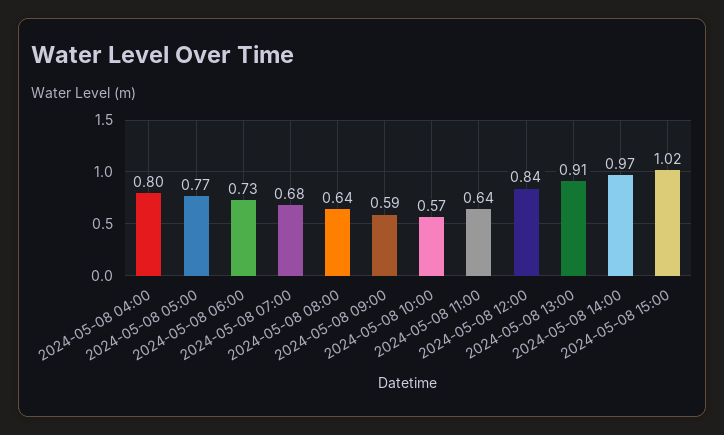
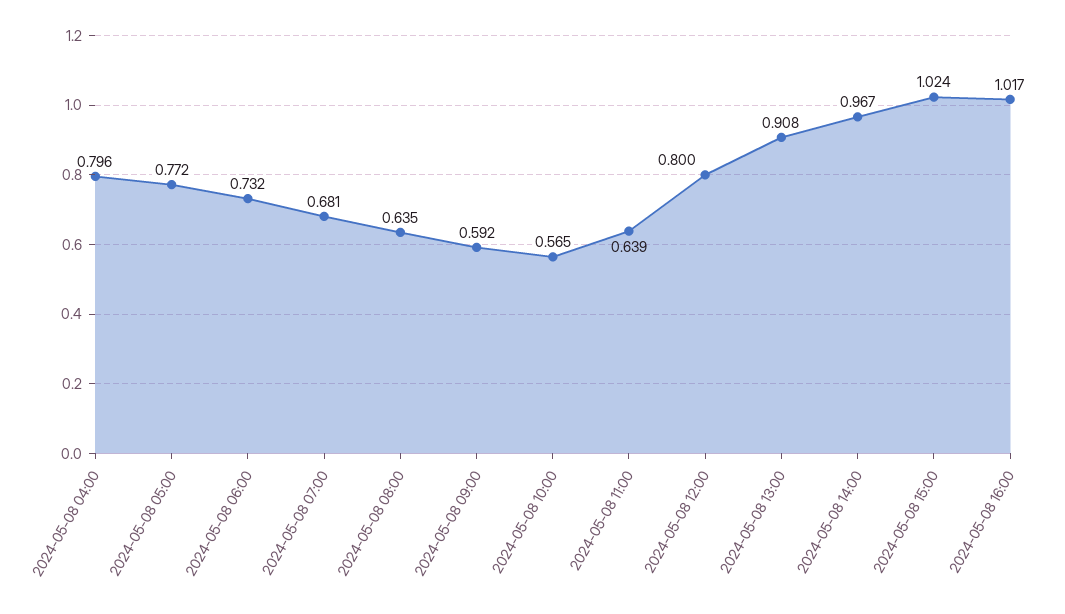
2024-05-08 12:00: 0.84 -> 0.8
2024-05-08 16:00: none -> 1.017

